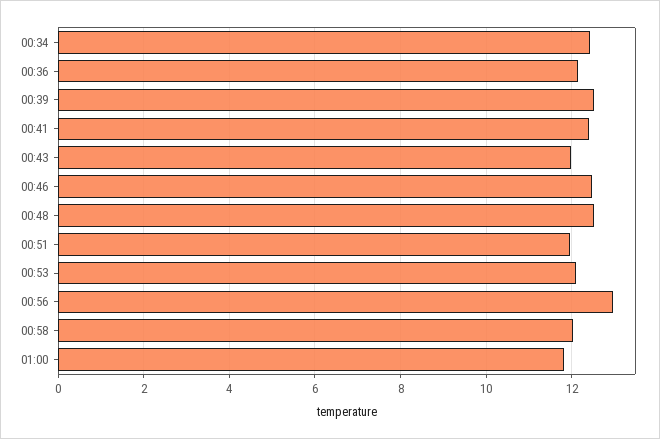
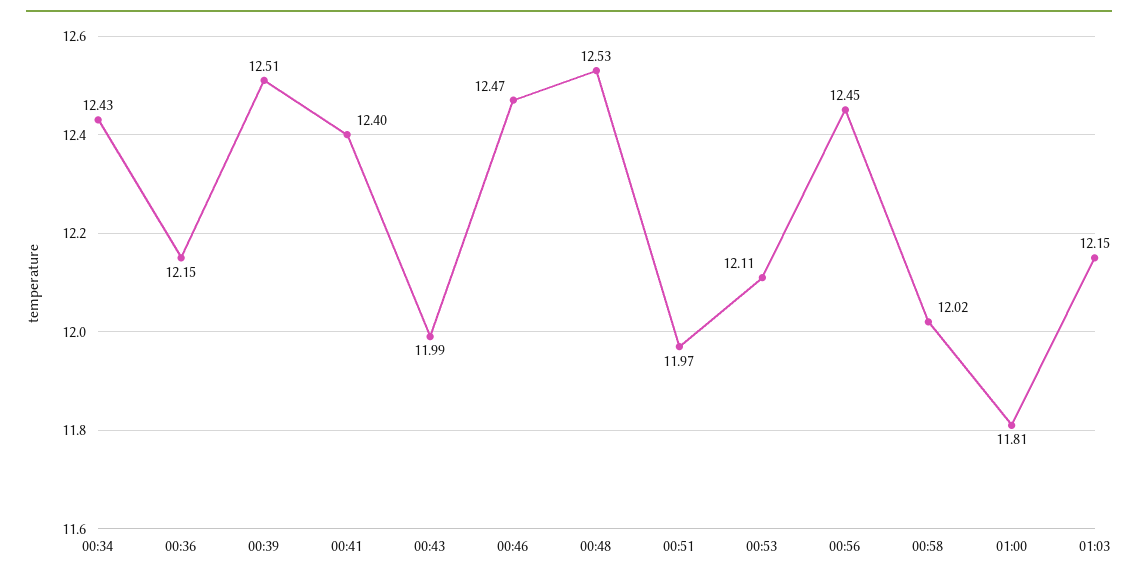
00:56: 13 -> 12.45
01:03: none -> 12.15

